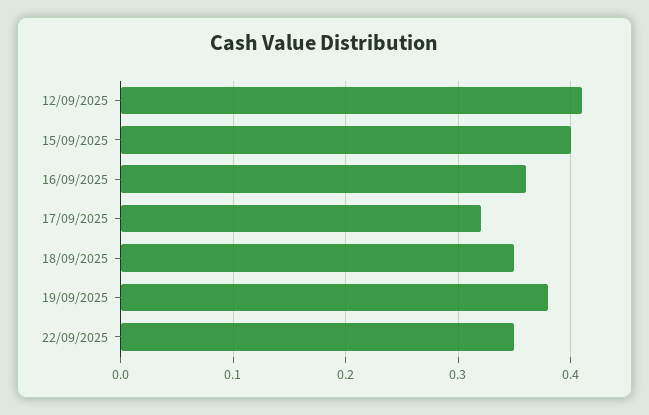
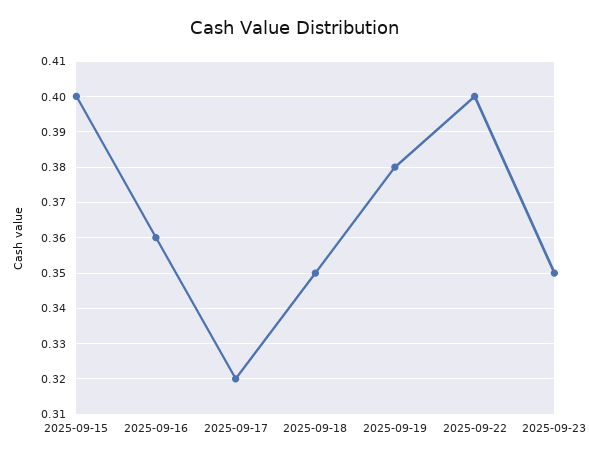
12/09/2025: 0.41 -> none
22/09/2025: 0.35 -> 0.4
2025-09-23: none -> 0.35

